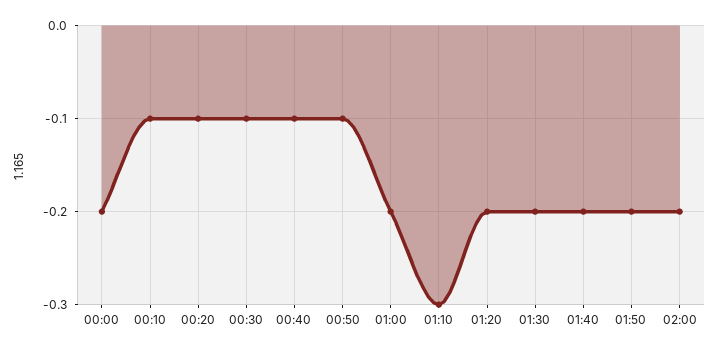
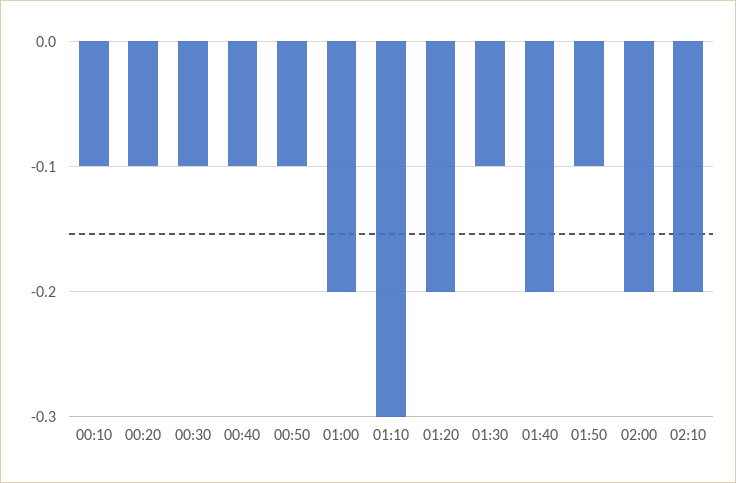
00:00: -0.2 -> none
01:30: -0.2 -> -0.1
01:50: -0.2 -> -0.1
02:10: none -> -0.2

